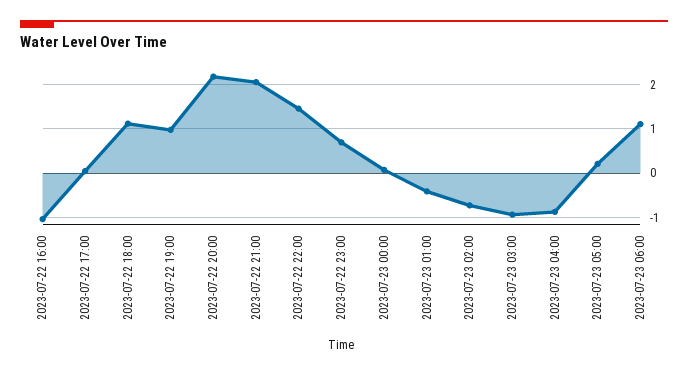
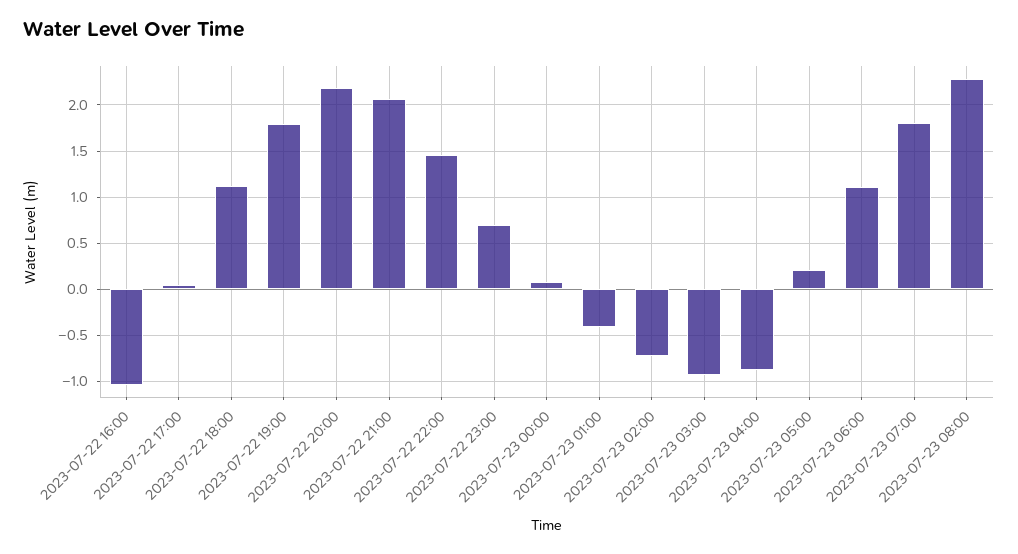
2023-07-22 19:00: 1 -> 1.8
2023-07-23 07:00: none -> 1.8
2023-07-23 08:00: none -> 2.3

